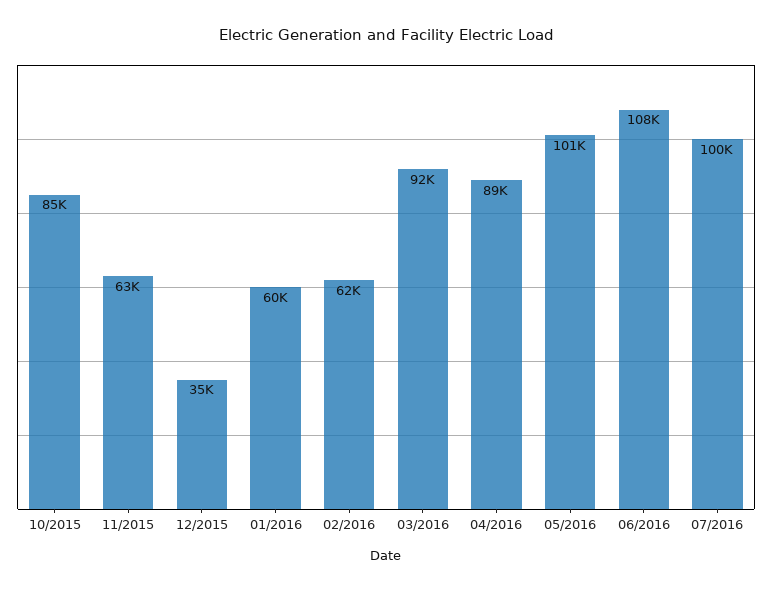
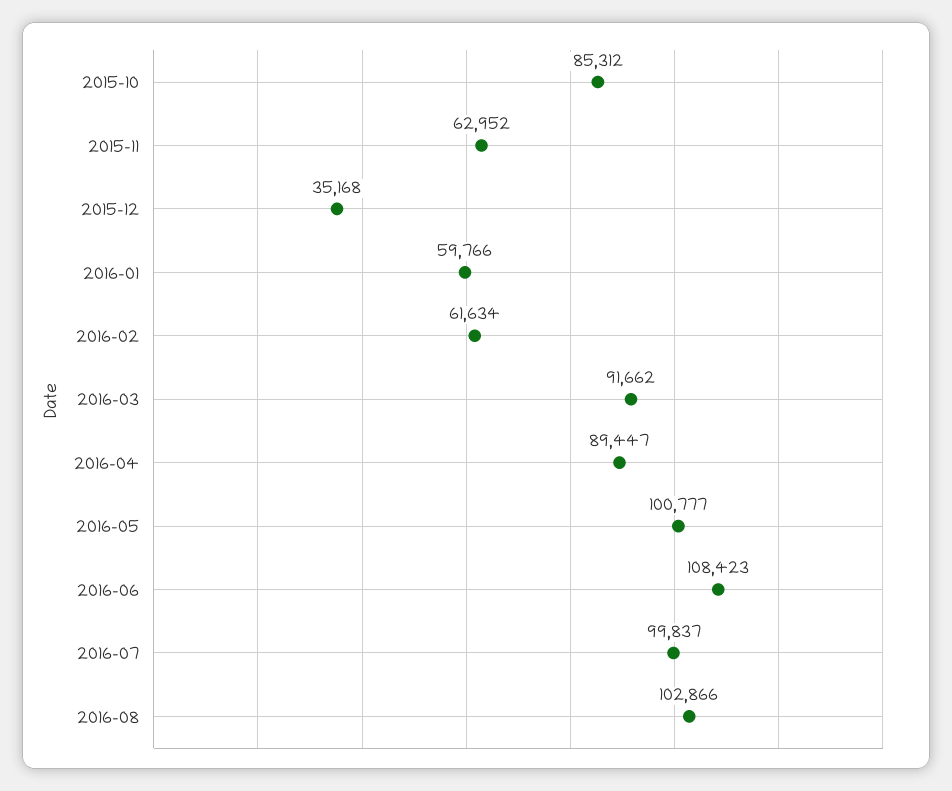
2016-08: none -> 102866

